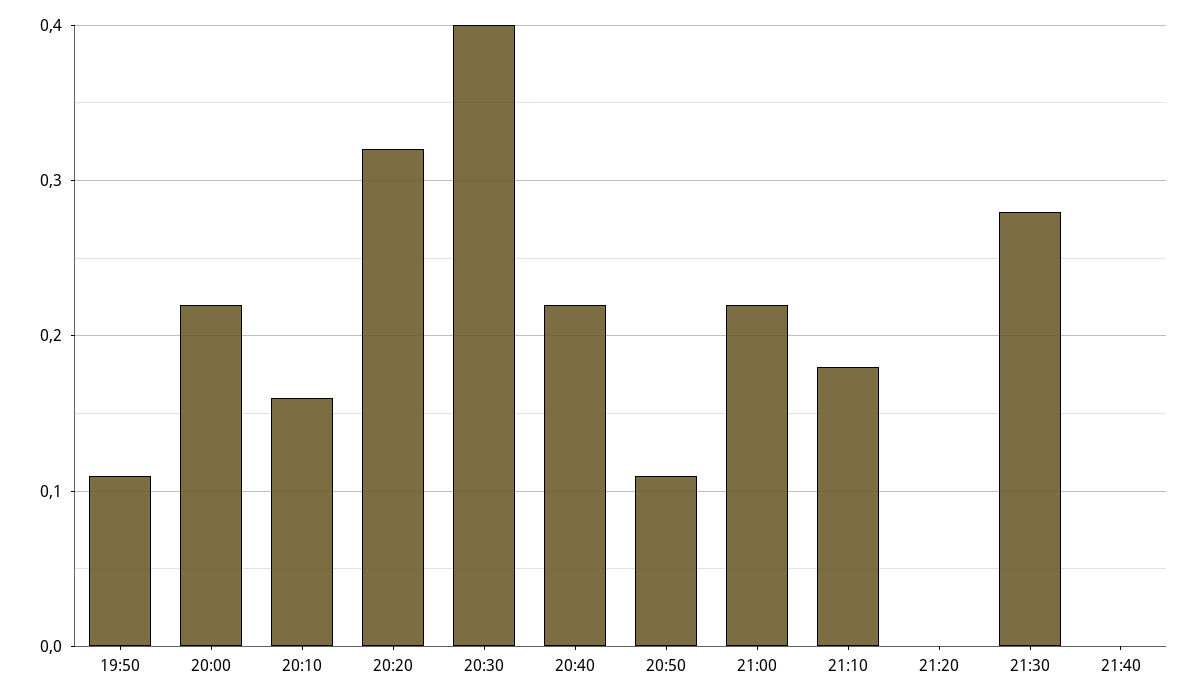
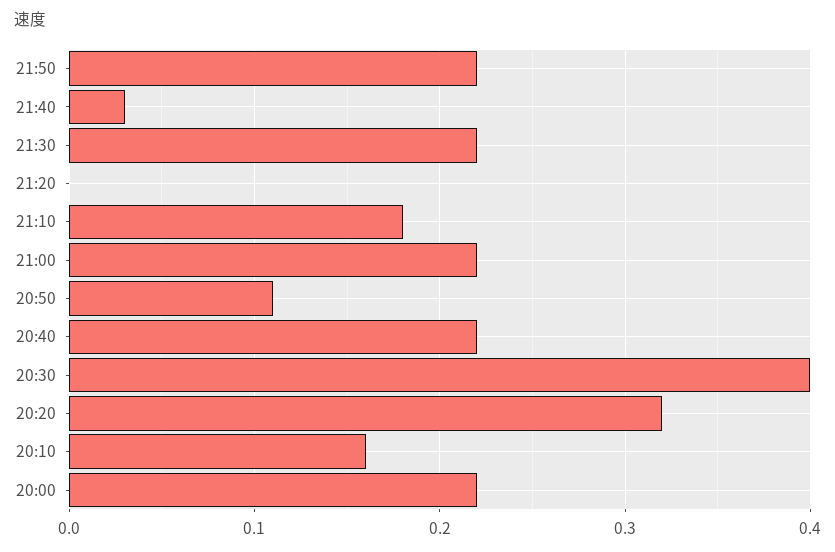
19:50: 0.11 -> none
21:30: 0.28 -> 0.22
21:40: 0 -> 0.03
21:50: none -> 0.22

